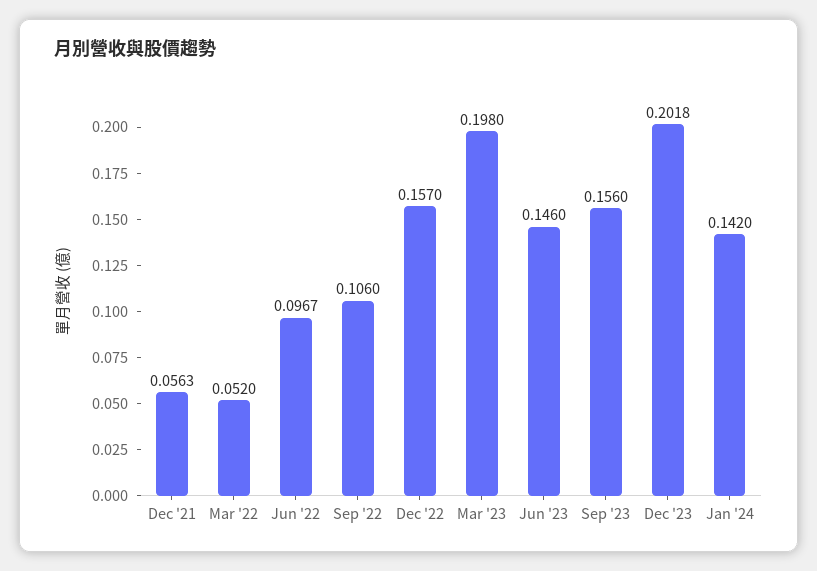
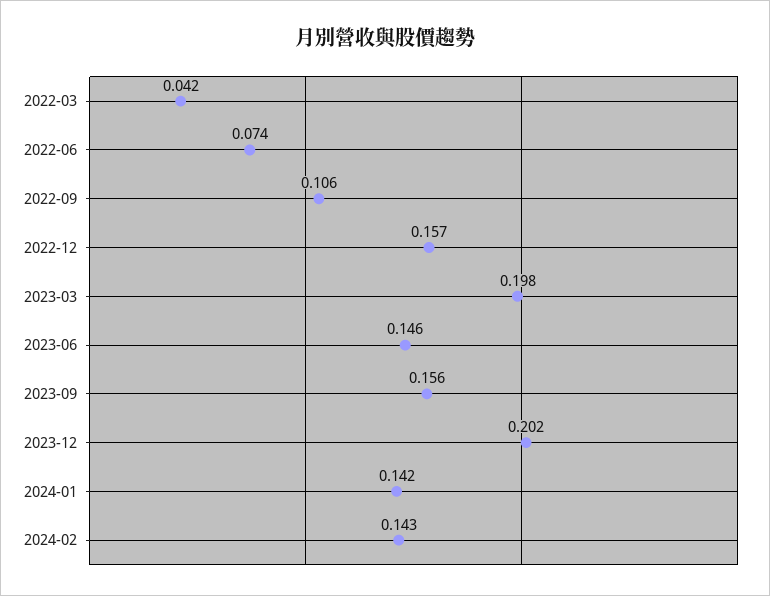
Dec '21: 0.0563 -> none
Mar '22: 0.052 -> 0.042
Jun '22: 0.0967 -> 0.074
2024-02: none -> 0.143

